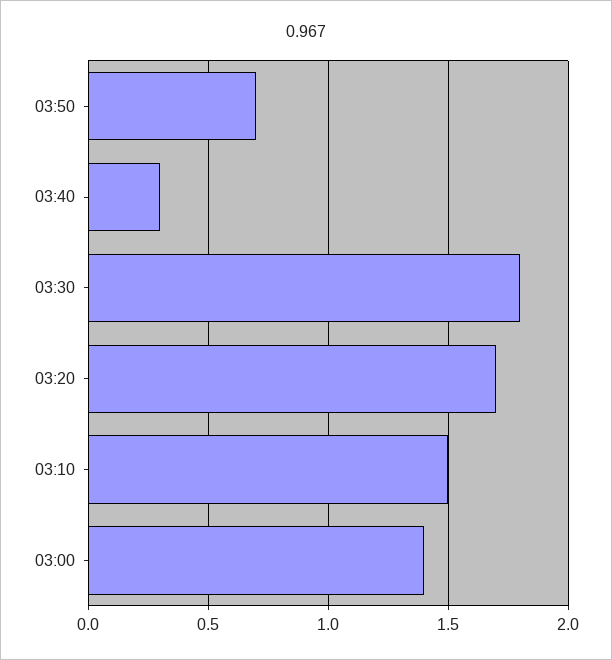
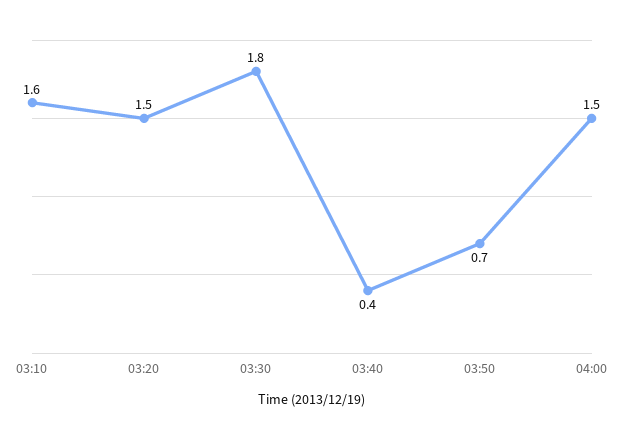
03:40: 0.3 -> 0.4
03:20: 1.7 -> 1.5
03:10: 1.5 -> 1.6
03:00: 1.4 -> none
04:00: none -> 1.5

